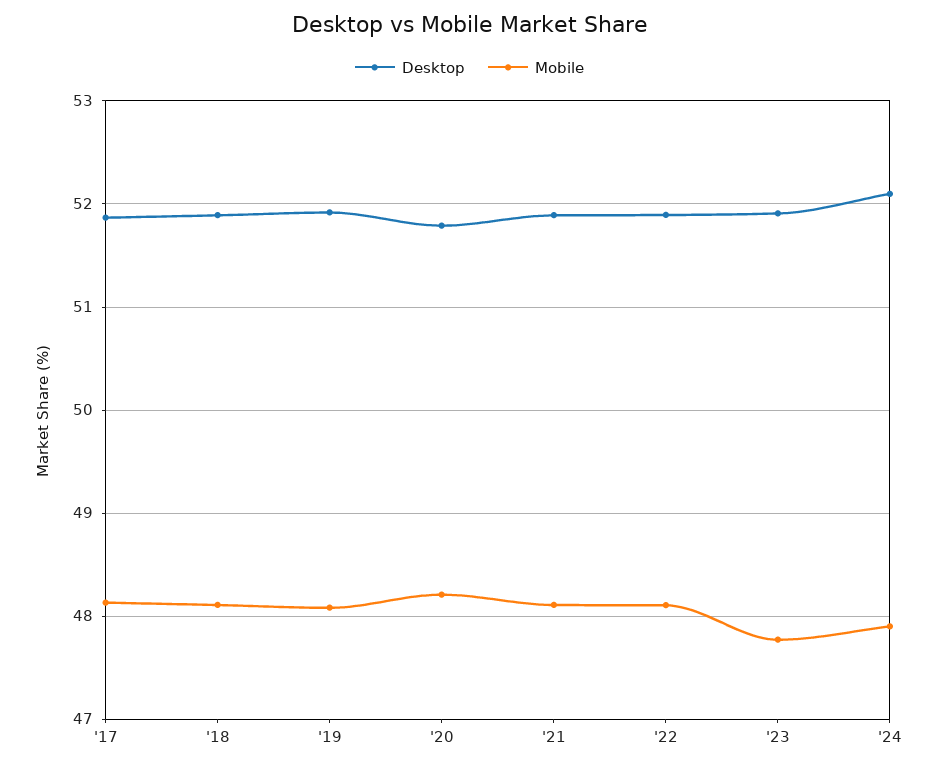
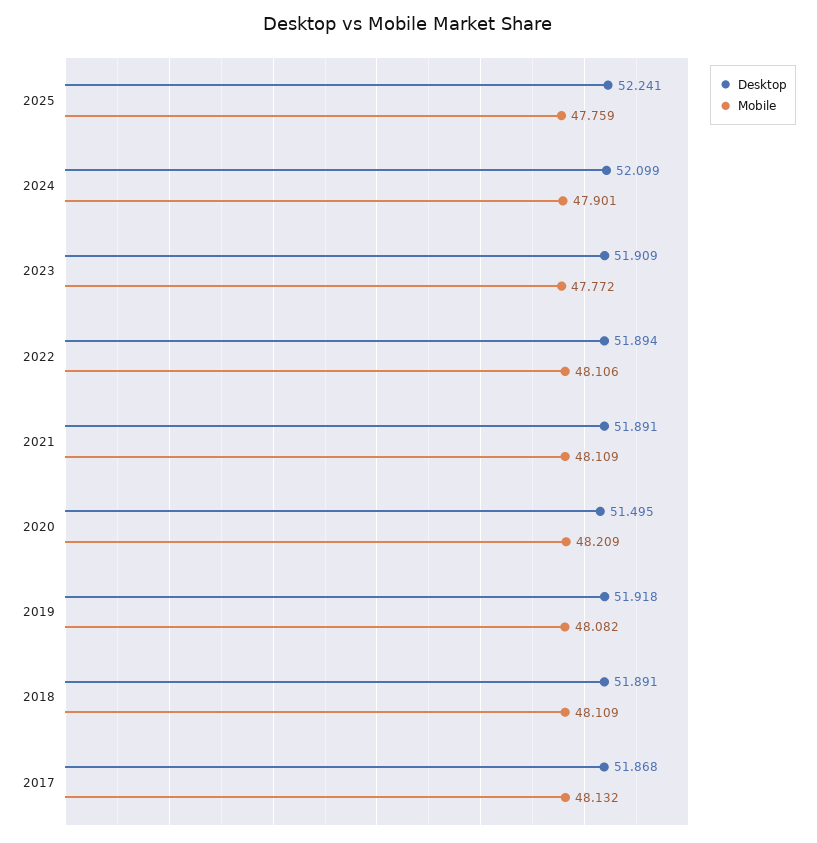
Desktop, '20: 51.8 -> 51.495
Desktop, 2025: none -> 52.241
Mobile, 2025: none -> 47.759

